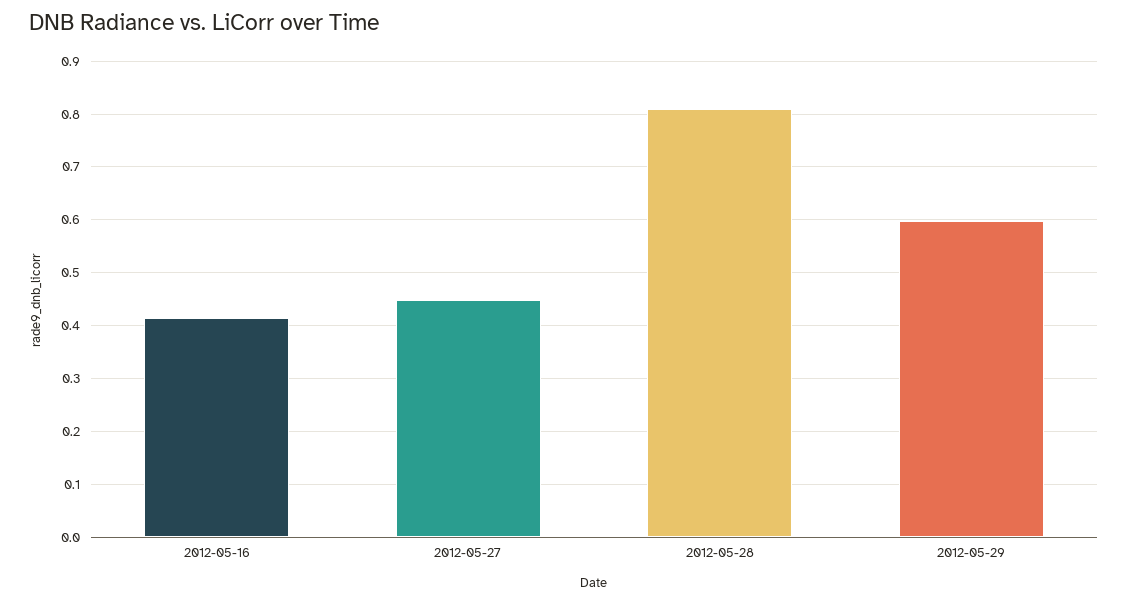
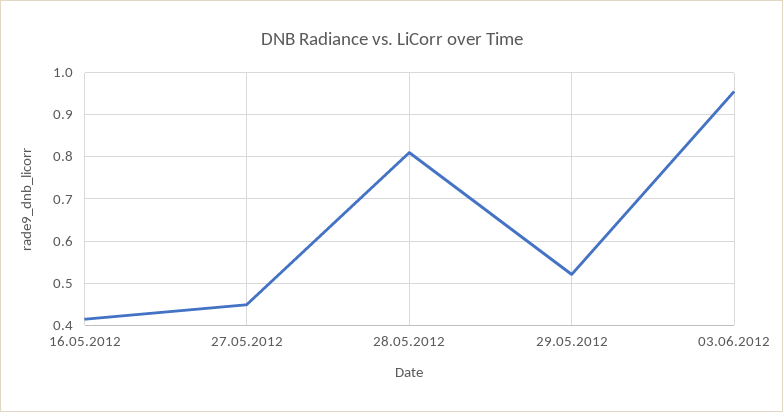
2012-05-29: 0.6 -> 0.52
03.06.2012: none -> 0.96

